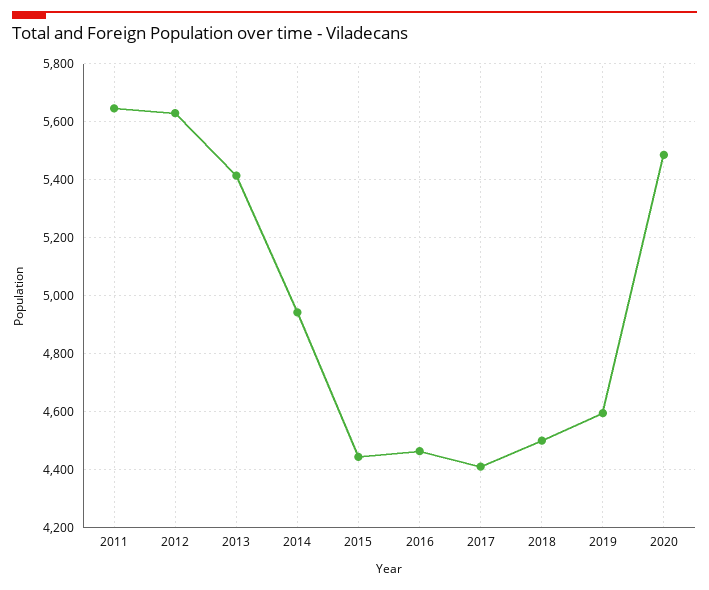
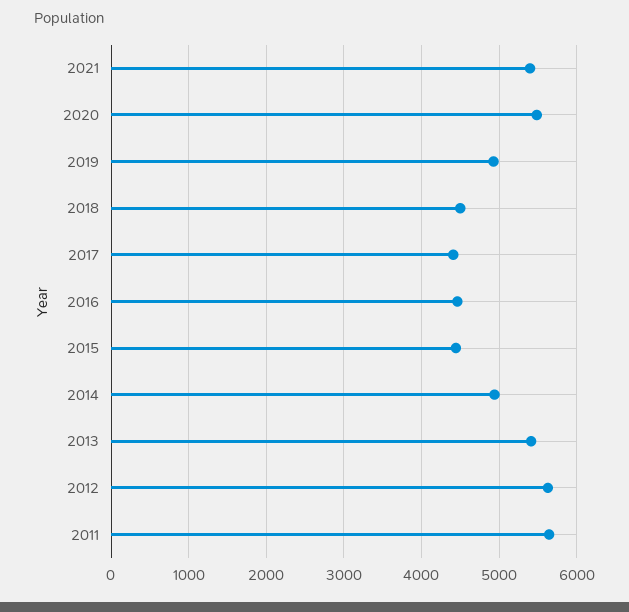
2019: 4600 -> 4900
2021: none -> 5400

